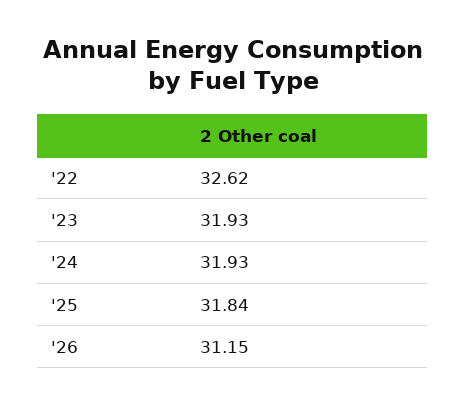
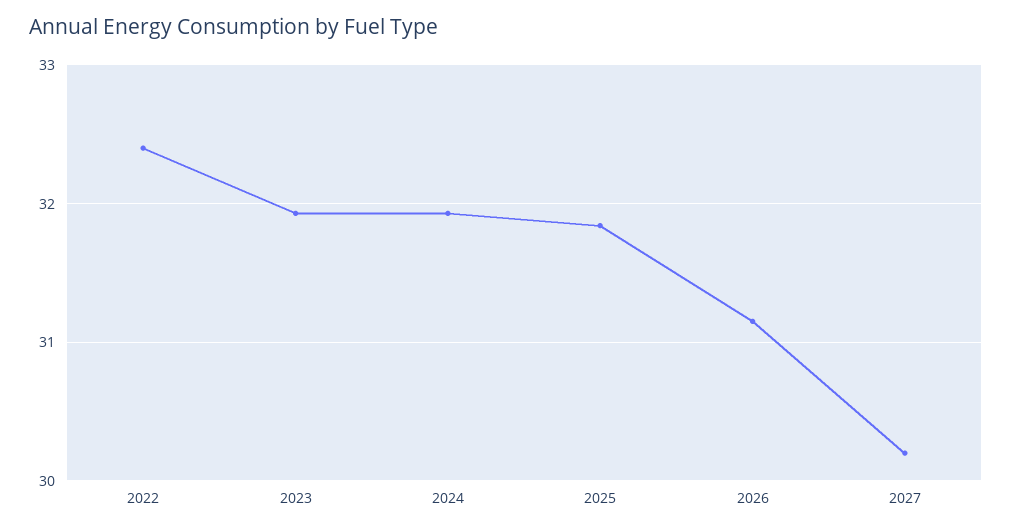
'22: 32.62 -> 32.4
2027: none -> 30.2

